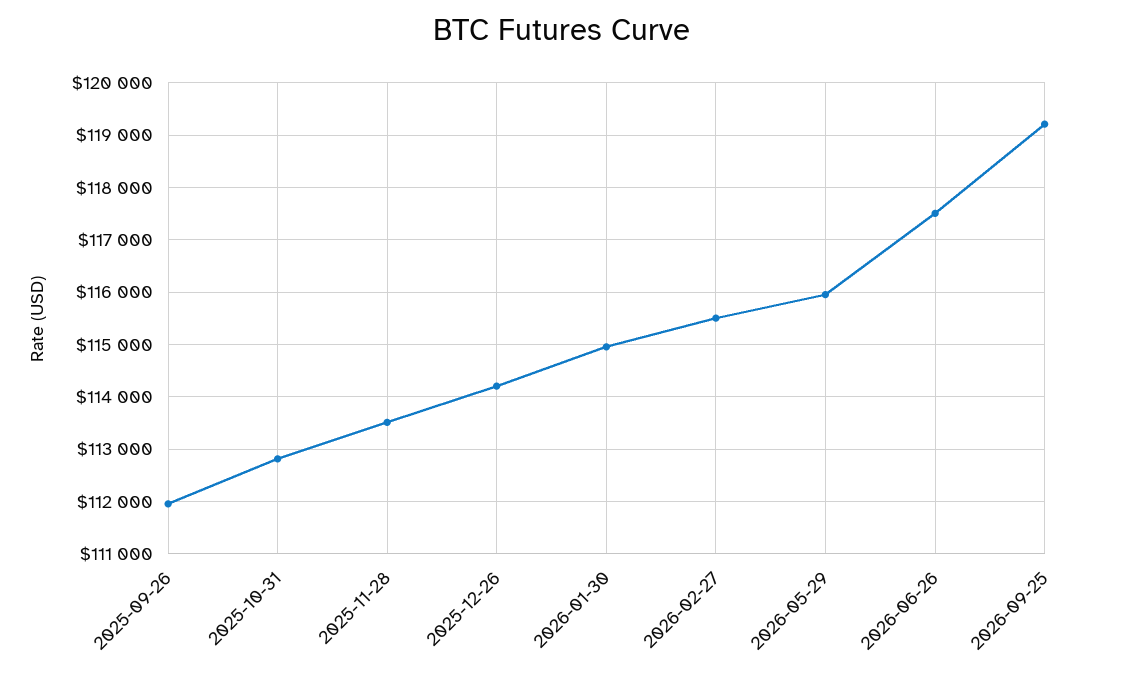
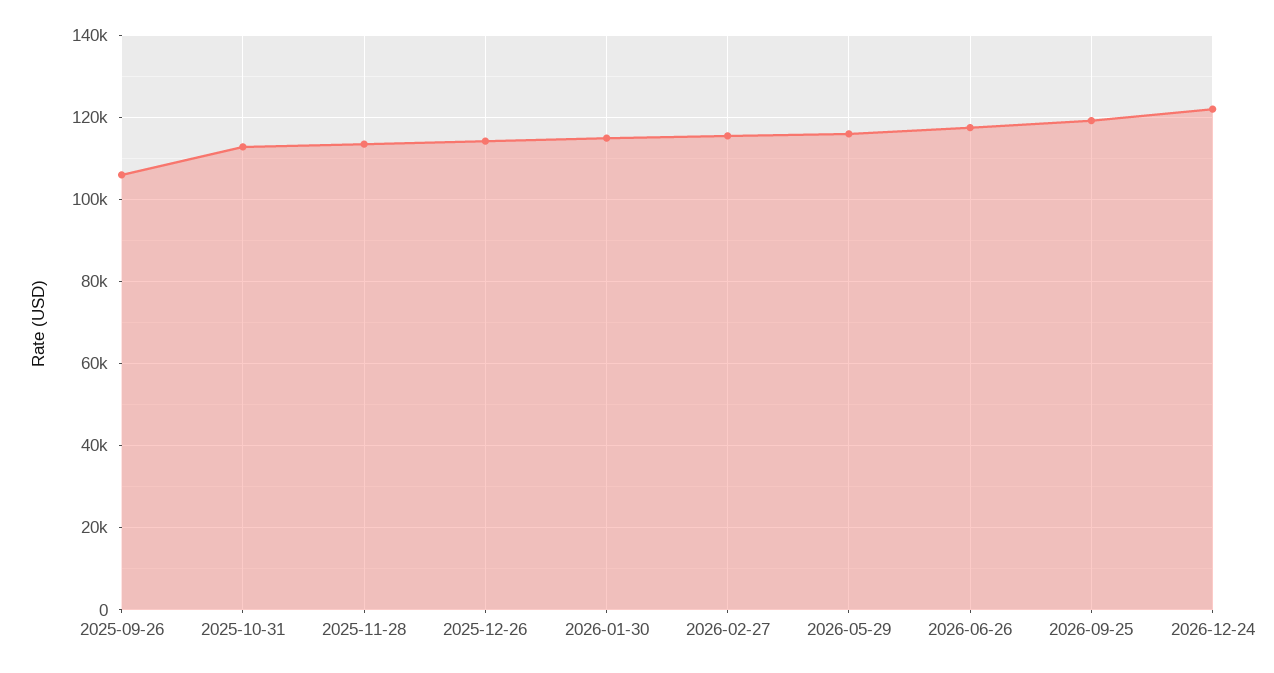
2025-09-26: 112000 -> 106000
2026-12-24: none -> 122000

